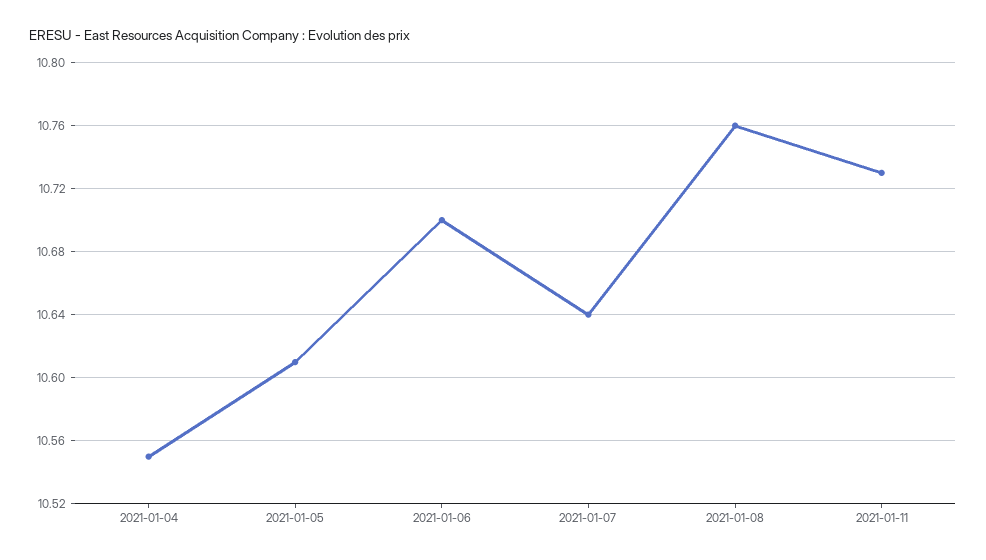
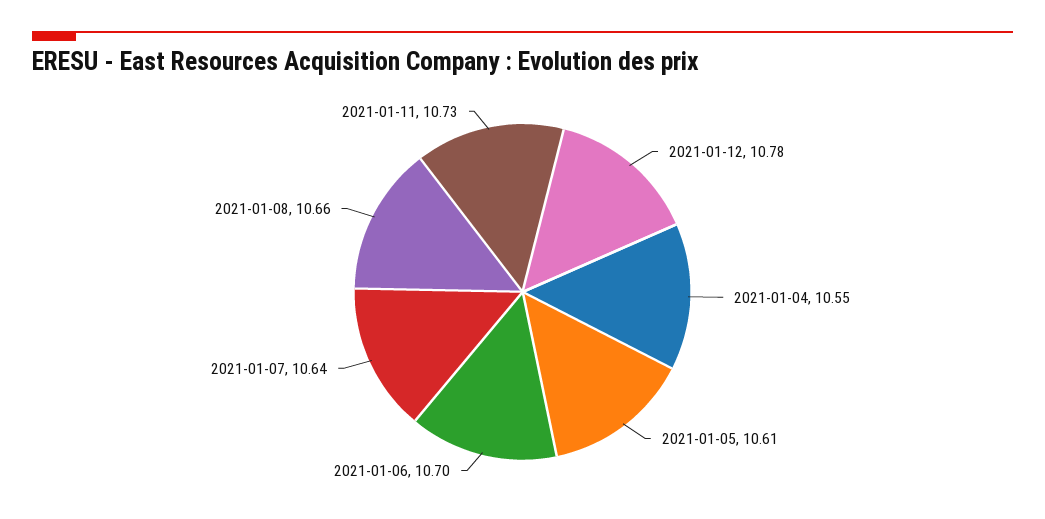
2021-01-08: 10.76 -> 10.66
2021-01-12: none -> 10.78

